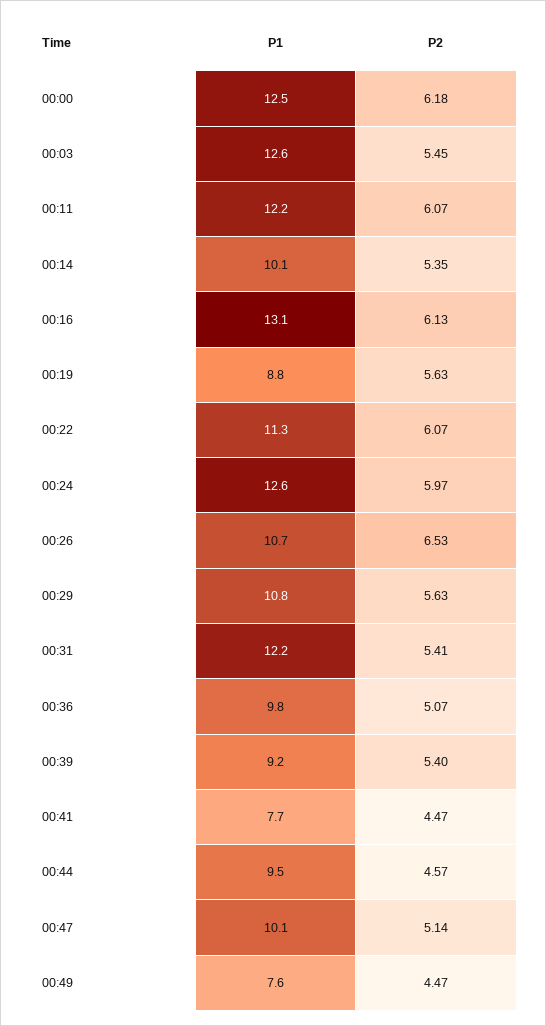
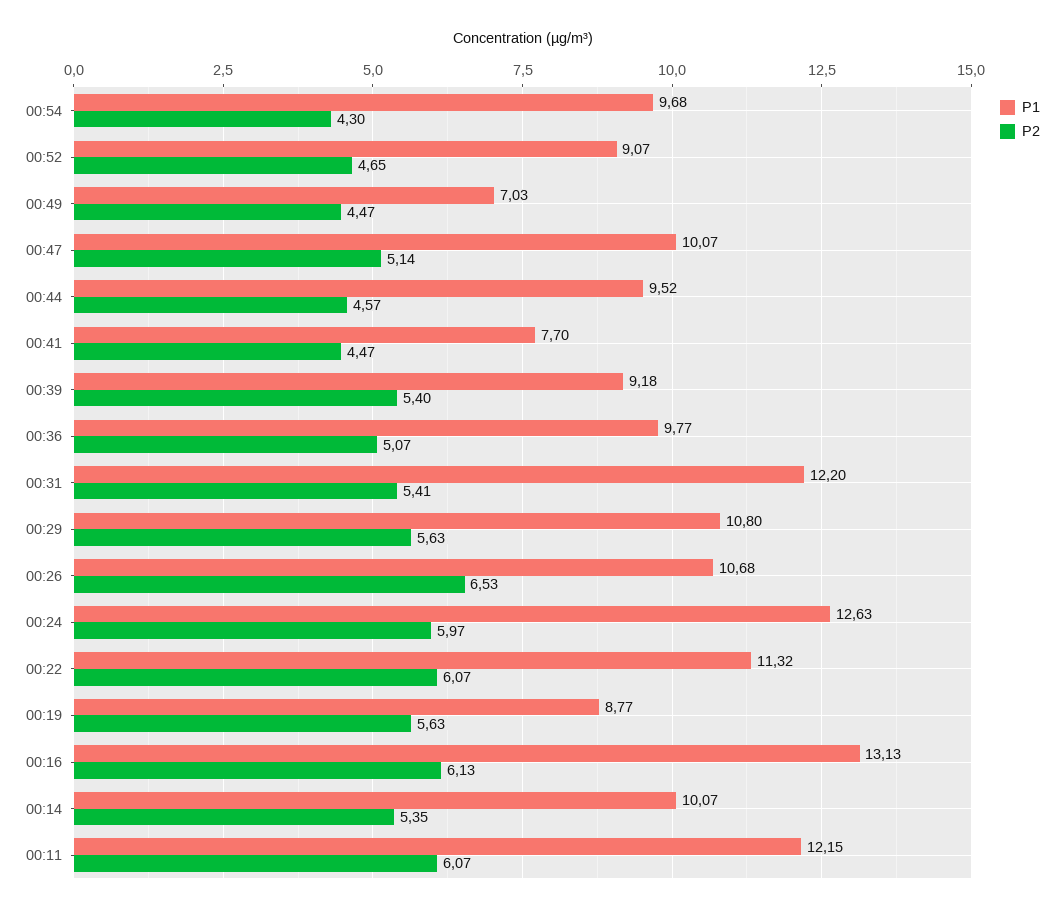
P1, 00:00: 12.5 -> none
P2, 00:00: 6.18 -> none
P1, 00:03: 12.6 -> none
P2, 00:03: 5.45 -> none
P1, 00:49: 7.6 -> 7.03
P1, 00:54: none -> 9.68
P2, 00:54: none -> 4.3
P1, 00:52: none -> 9.07
P2, 00:52: none -> 4.65

